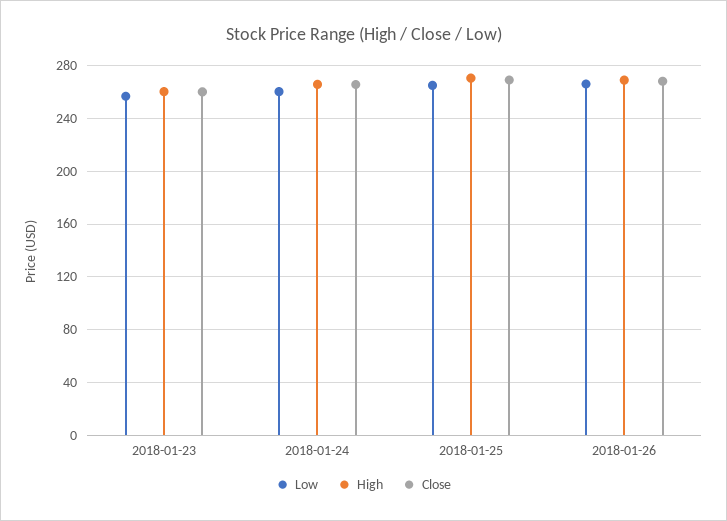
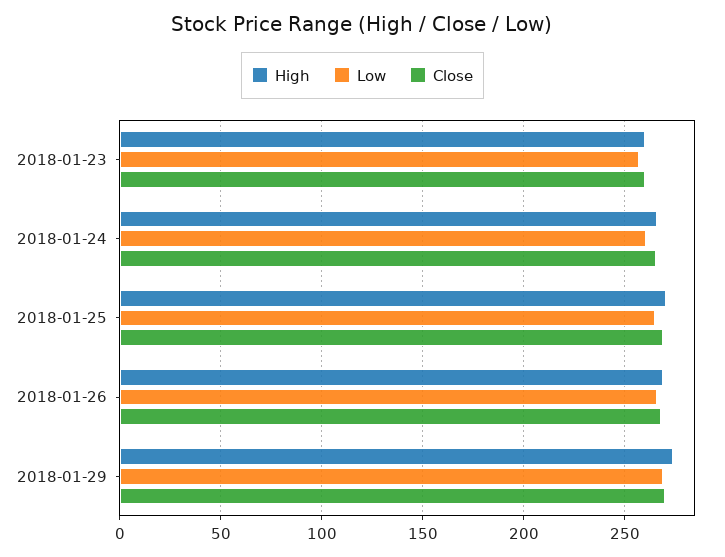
High, 2018-01-29: none -> 275
Low, 2018-01-29: none -> 270
Close, 2018-01-29: none -> 270

